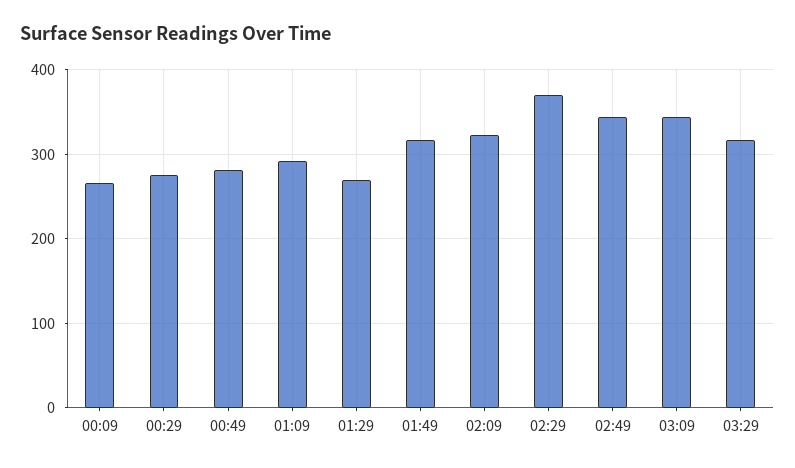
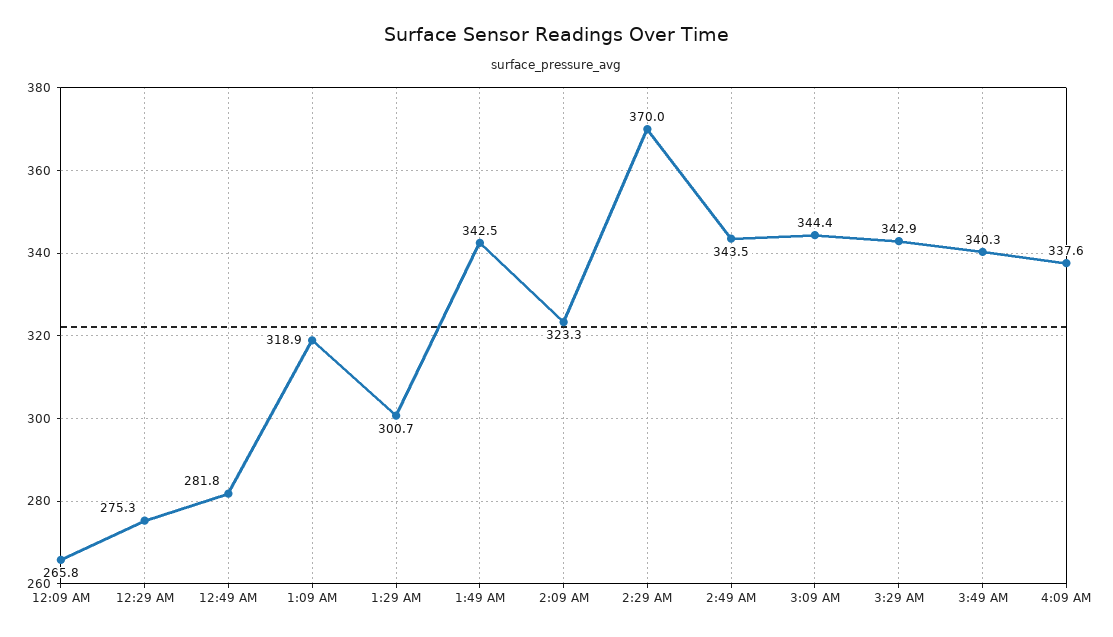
01:09: 290 -> 318.9
01:29: 270 -> 300.7
01:49: 320 -> 342.5
03:29: 320 -> 342.9
3:49 AM: none -> 340.3
4:09 AM: none -> 337.6

